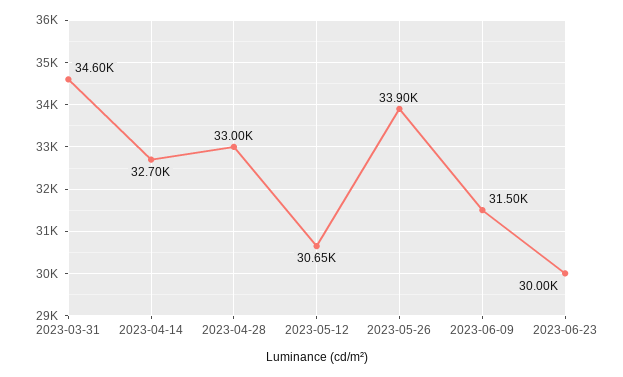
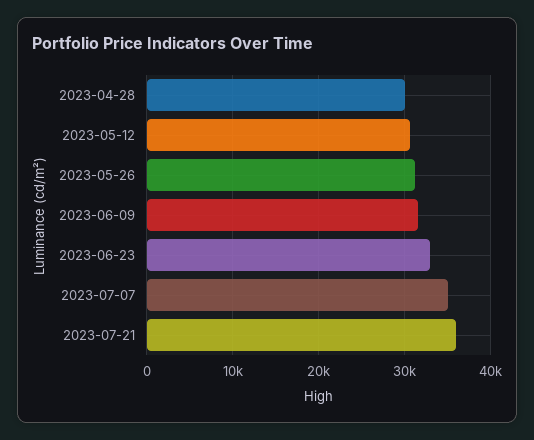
2023-03-31: 34600 -> none
2023-04-14: 32700 -> none
2023-04-28: 33000 -> 30000
2023-05-26: 33900 -> 31000
2023-06-23: 30000 -> 33000
2023-07-07: none -> 35000
2023-07-21: none -> 36000

